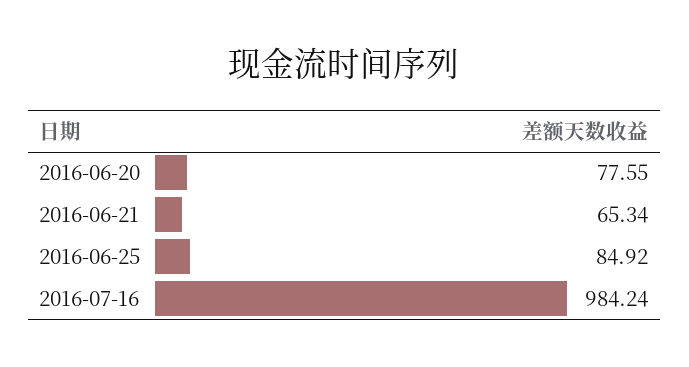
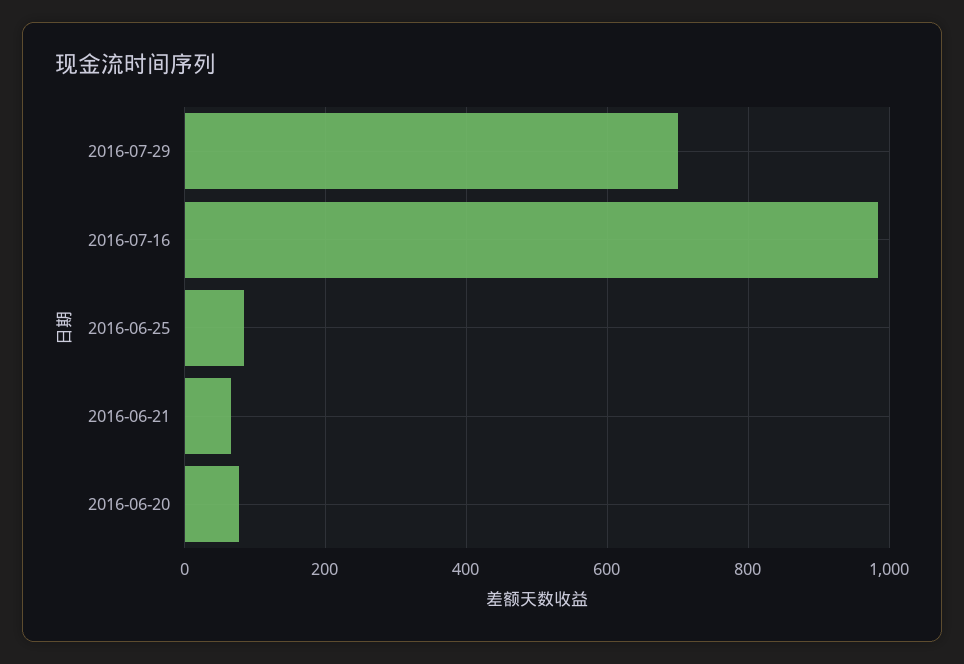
2016-07-29: none -> 700

